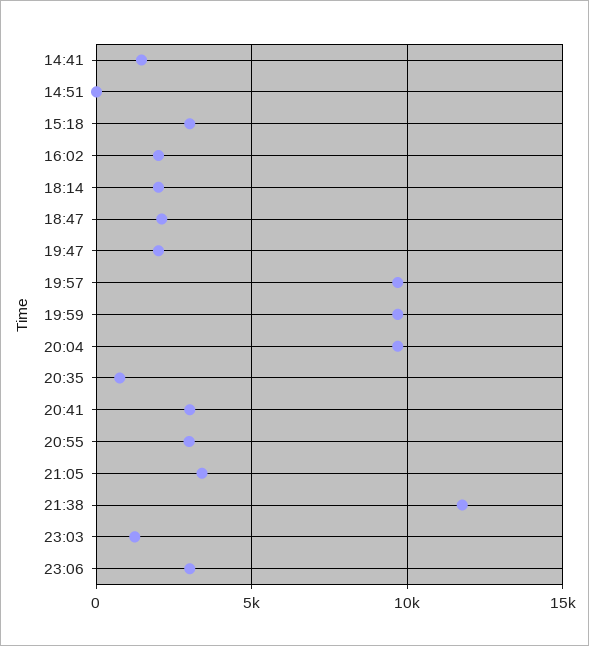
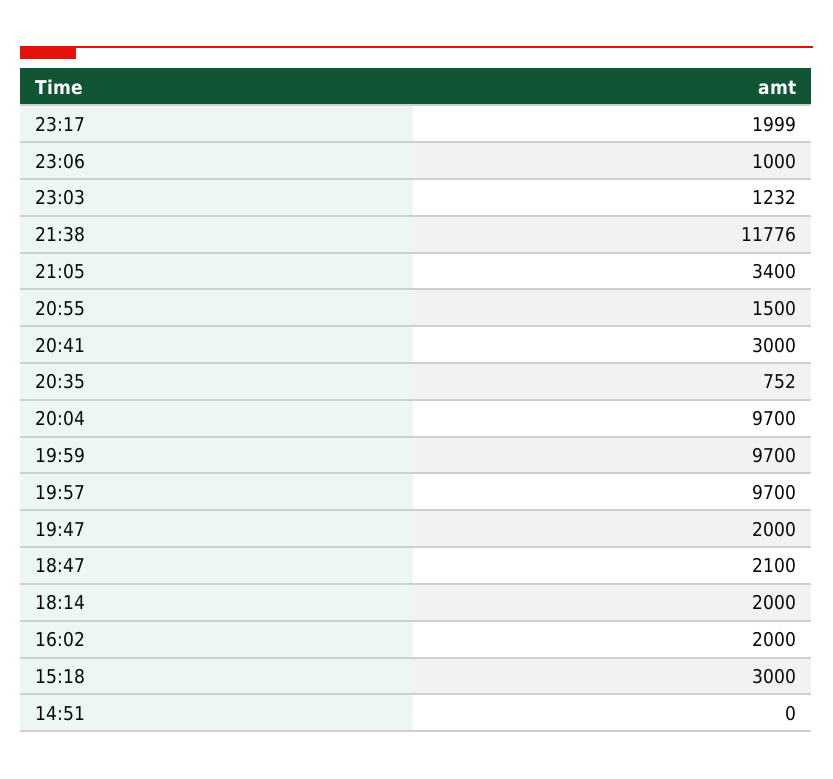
14:41: 1500 -> none
20:55: 3000 -> 1500
23:06: 3000 -> 1000
23:17: none -> 1999

